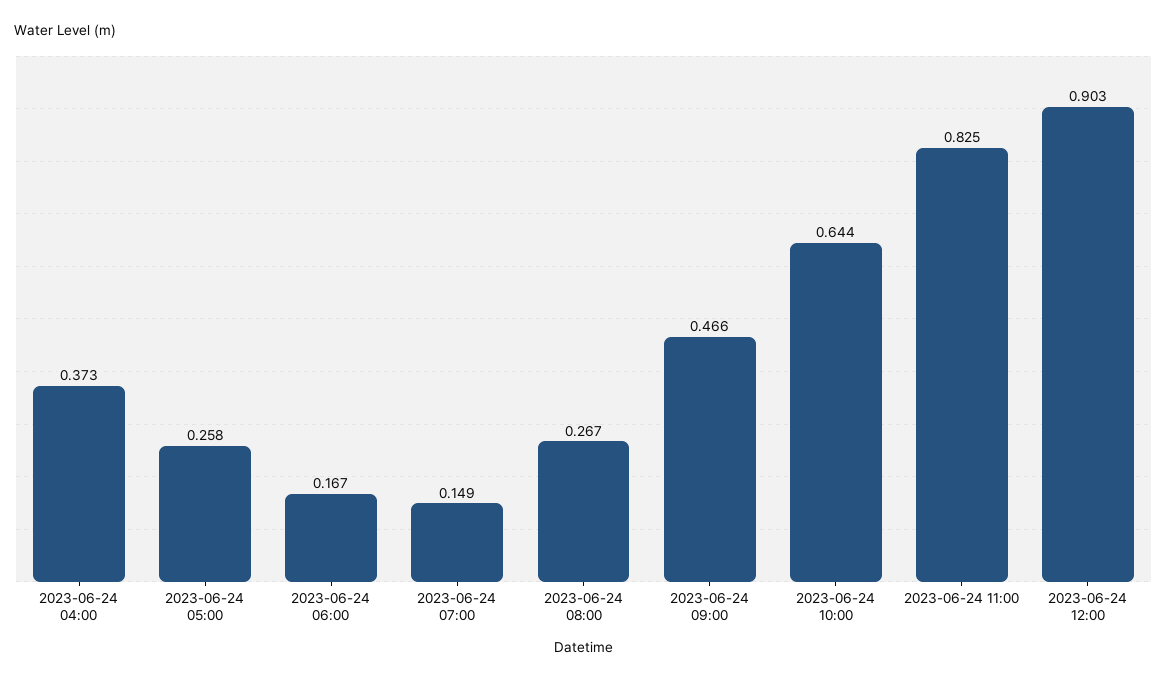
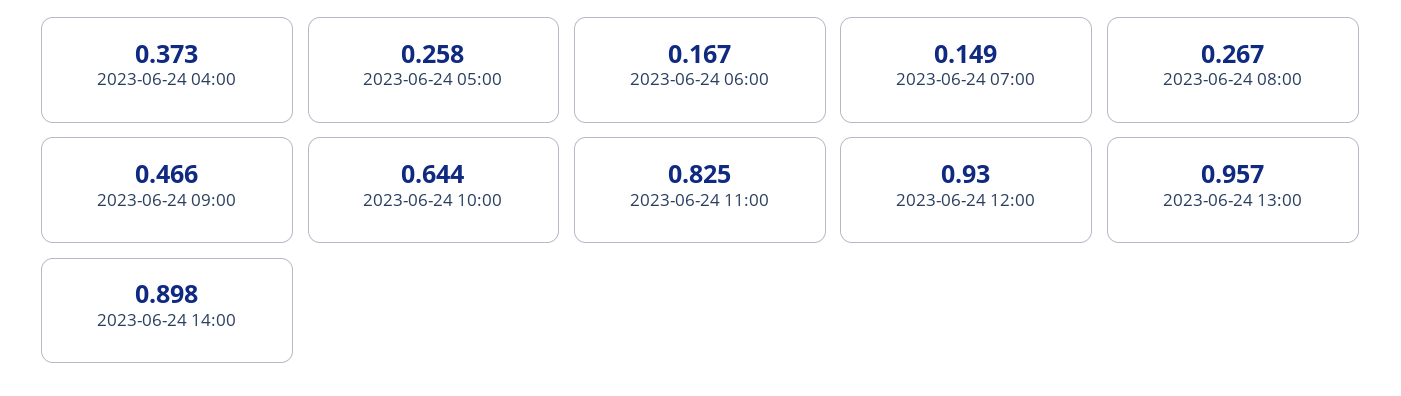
2023-06-24 12:00: 0.903 -> 0.93
2023-06-24 13:00: none -> 0.957
2023-06-24 14:00: none -> 0.898

